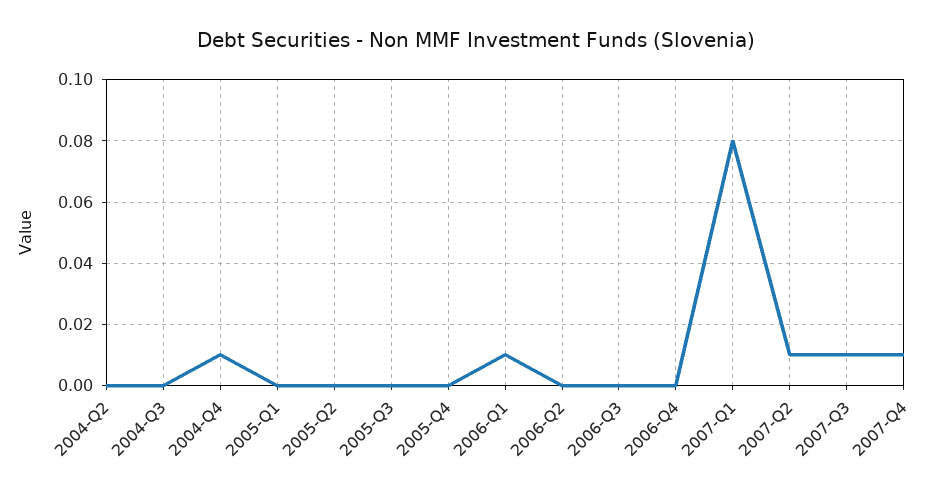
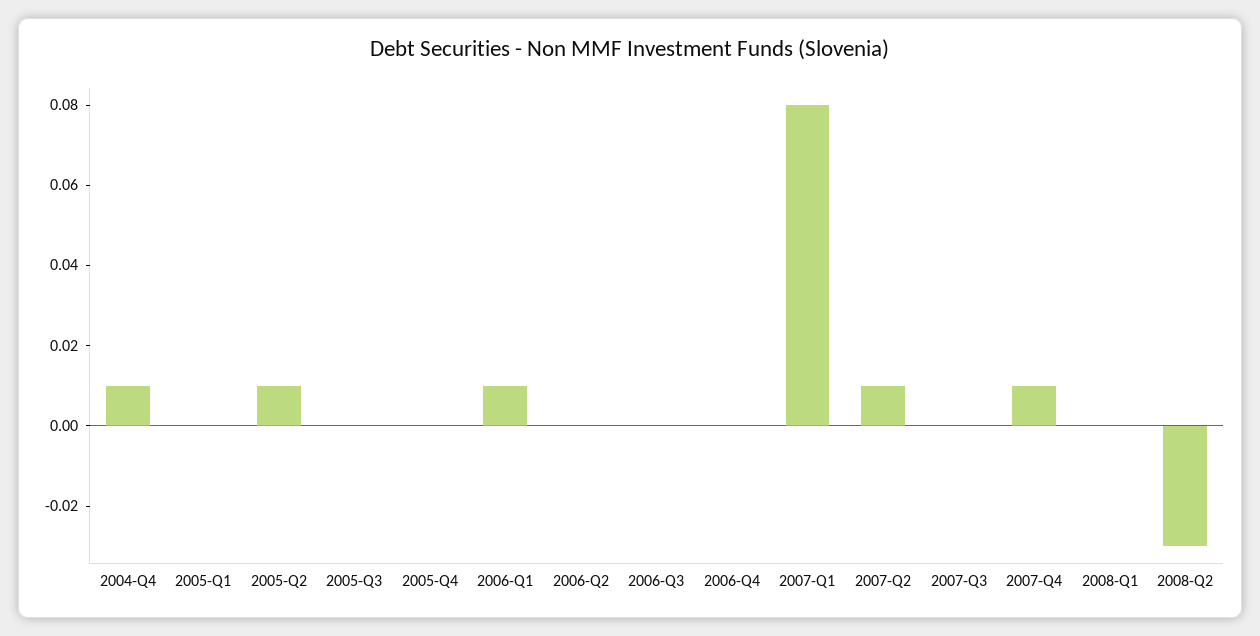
2004-Q2: 0 -> none
2004-Q3: 0 -> none
2005-Q2: 0 -> 0.01
2007-Q3: 0.01 -> 0
2008-Q1: none -> 0
2008-Q2: none -> -0.03

